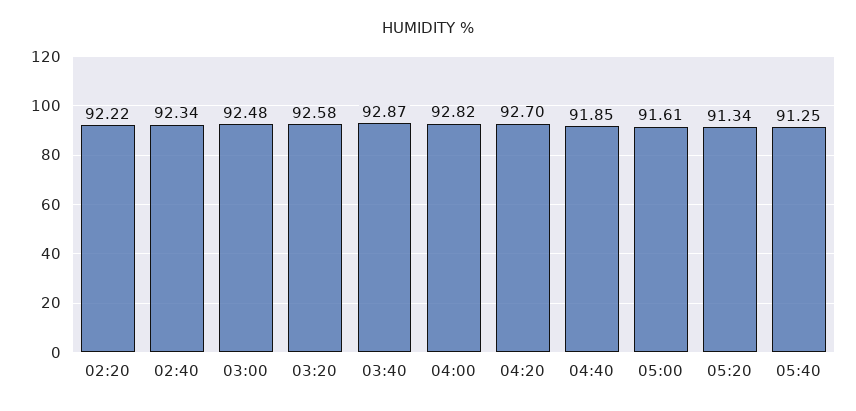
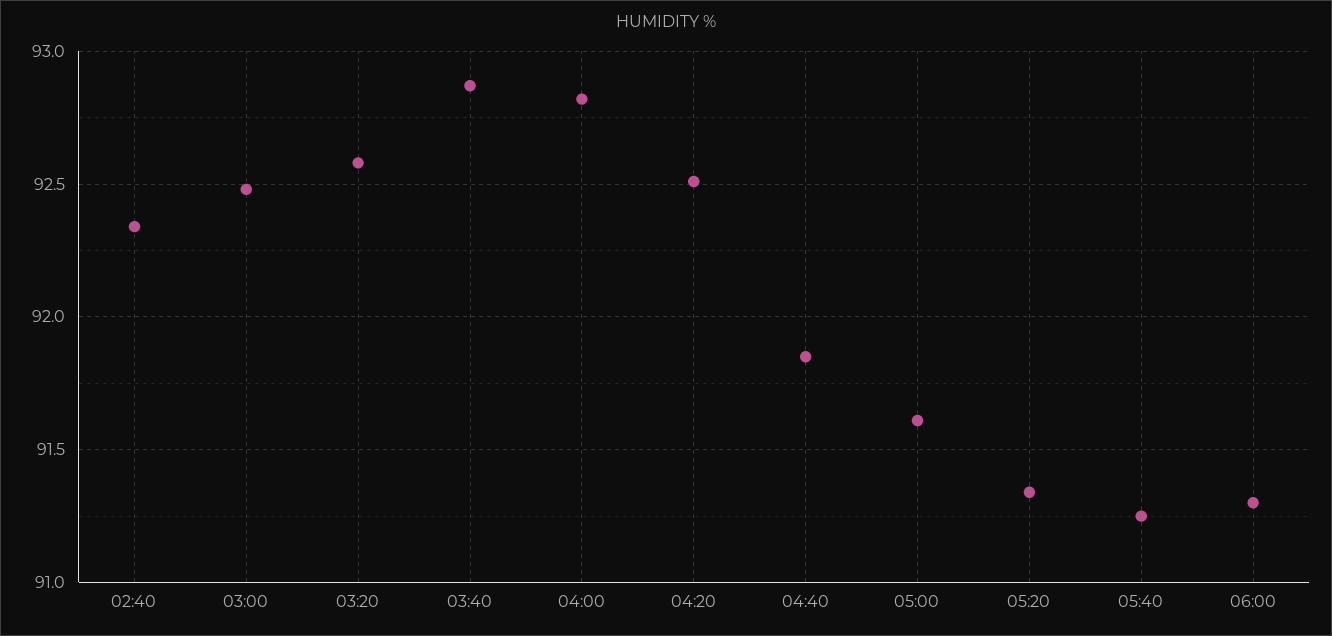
02:20: 92.22 -> none
04:20: 92.7 -> 92.5
06:00: none -> 91.3

